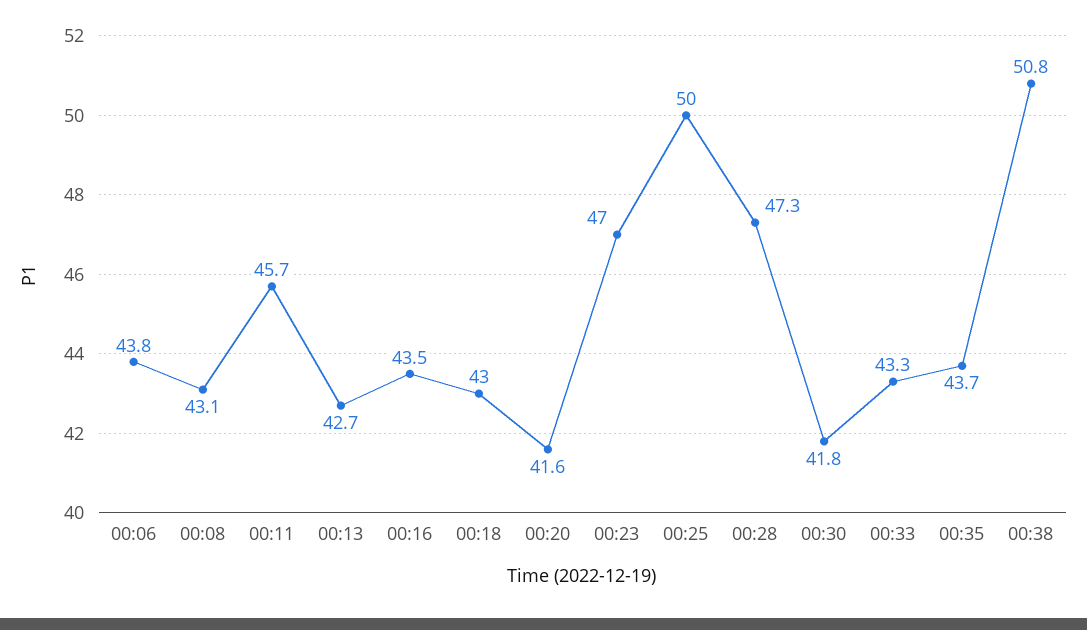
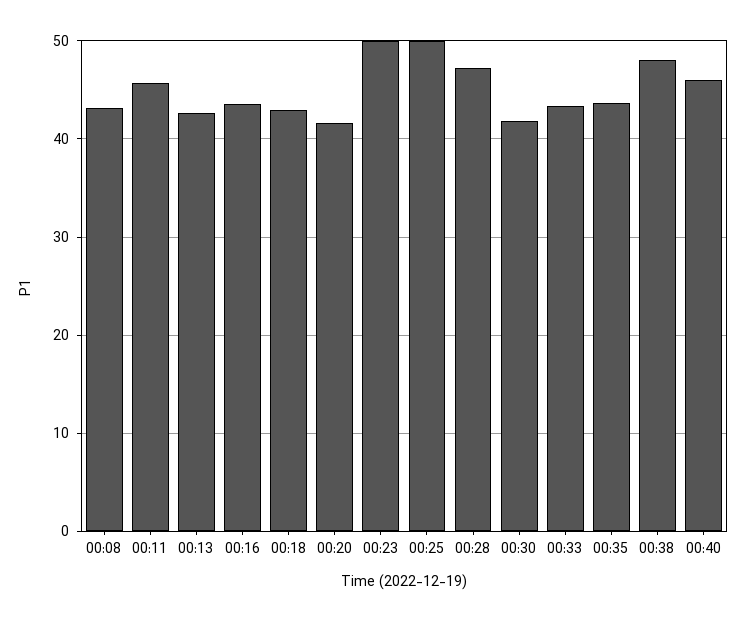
00:06: 43.8 -> none
00:23: 47 -> 50
00:38: 50.8 -> 48
00:40: none -> 46

